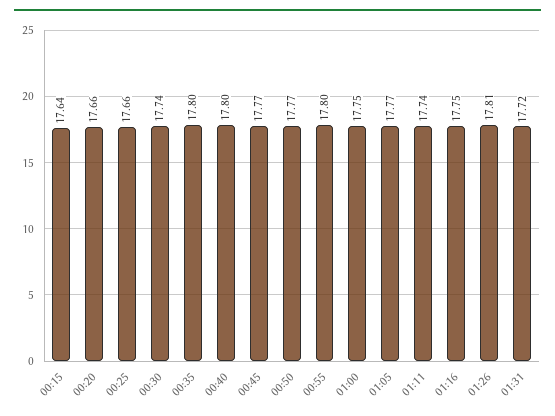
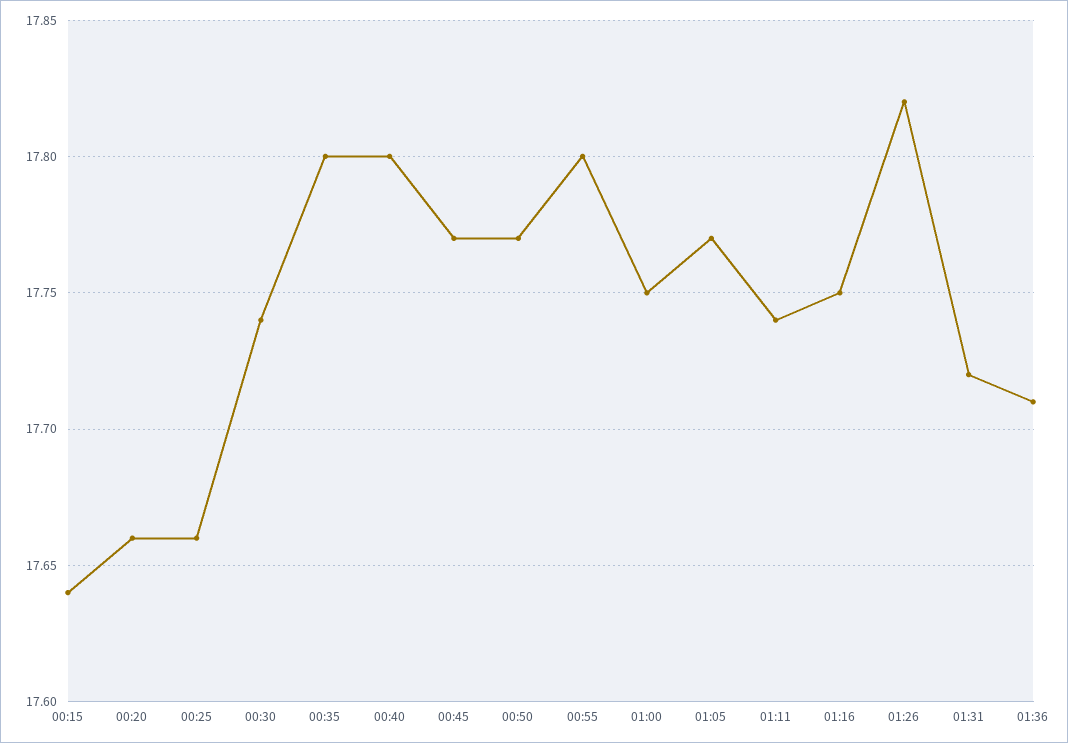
01:26: 17.81 -> 17.82
01:36: none -> 17.71

